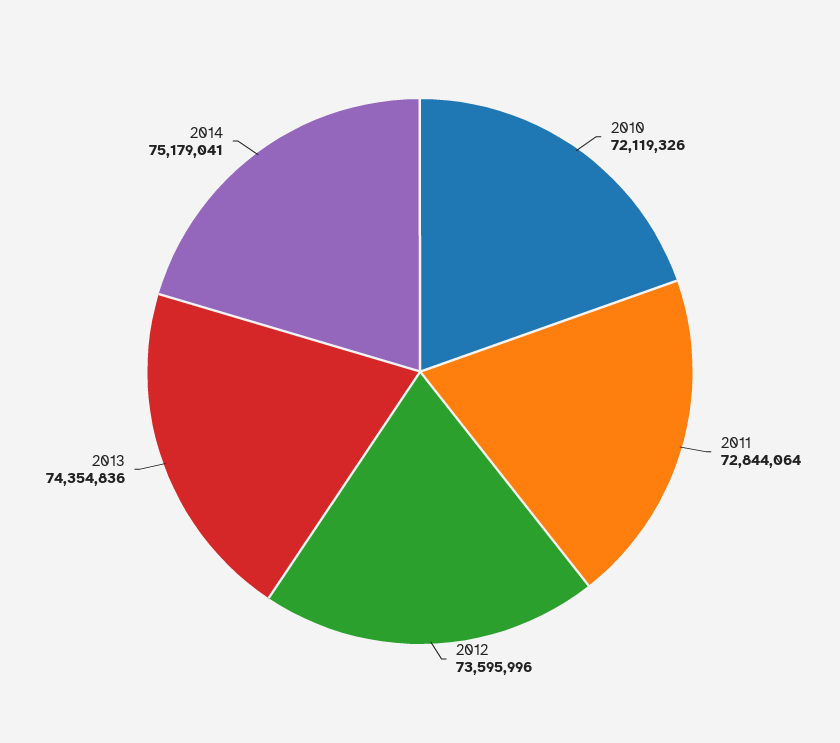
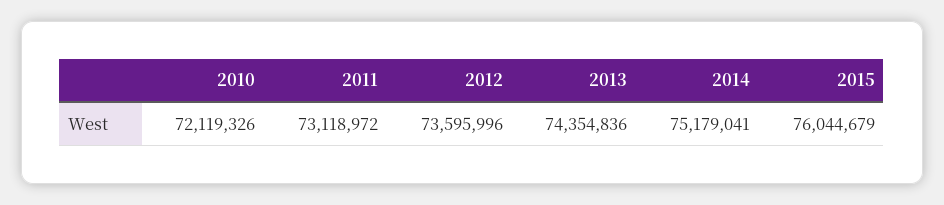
2011: 72844064 -> 73118972
2015: none -> 76044679

